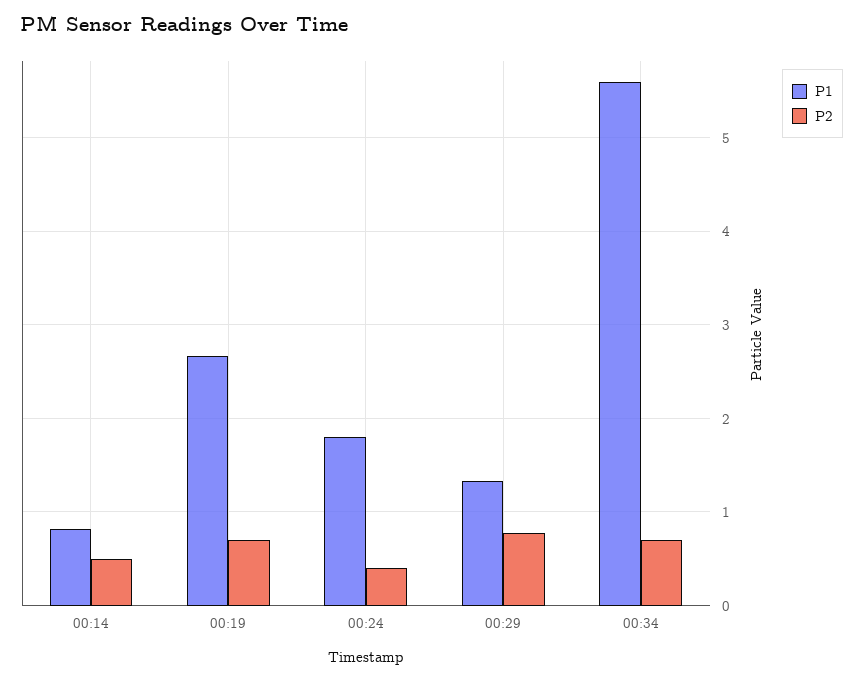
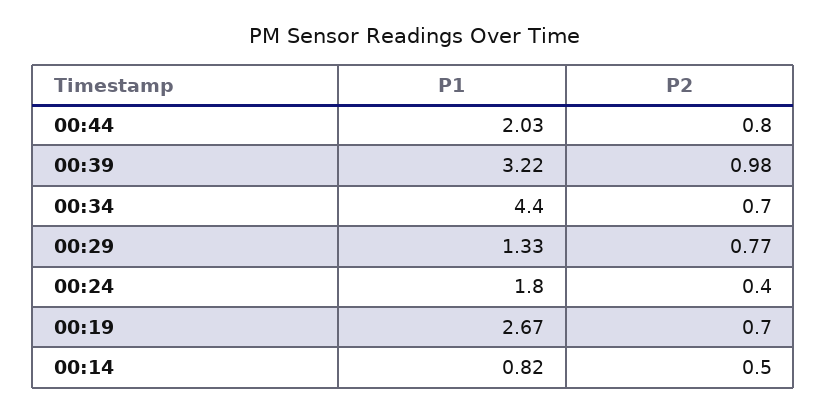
P1, 00:34: 5.6 -> 4.4
P1, 00:44: none -> 2.03
P2, 00:44: none -> 0.8
P1, 00:39: none -> 3.22
P2, 00:39: none -> 0.98

